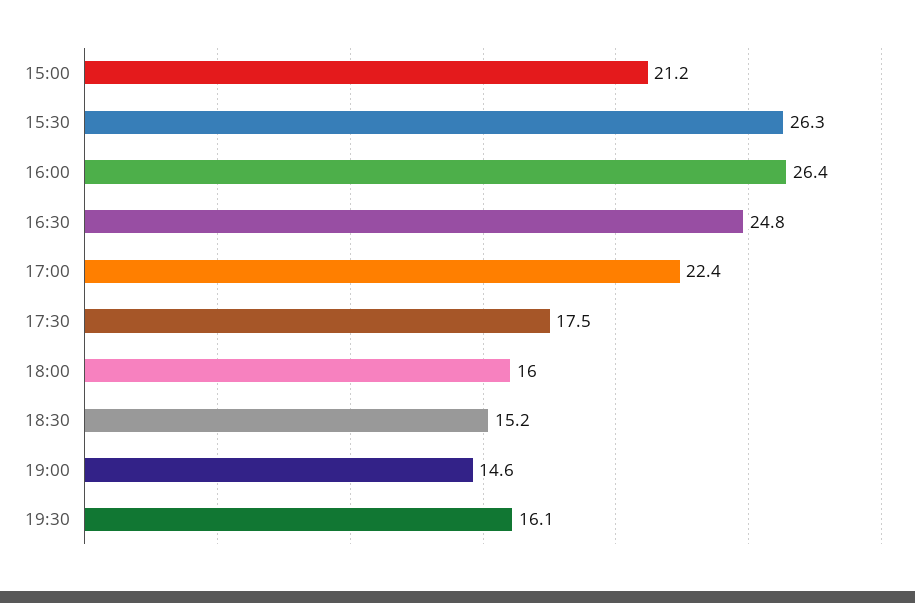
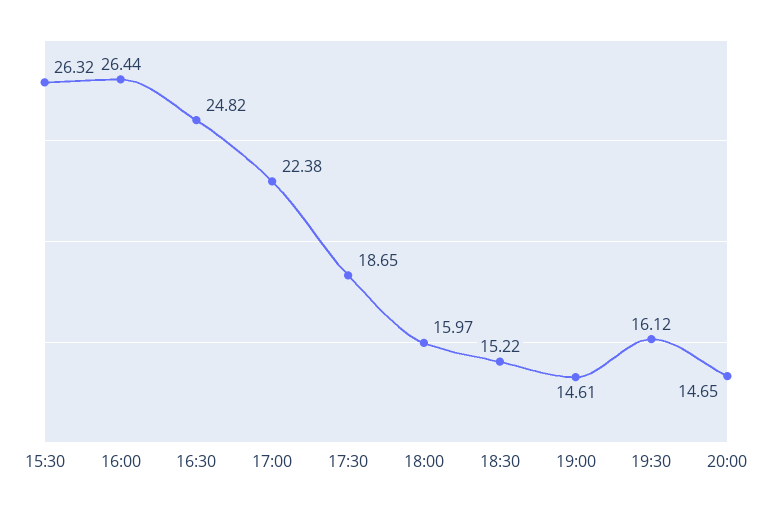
15:00: 21.2 -> none
17:30: 17.5 -> 18.65
20:00: none -> 14.65

